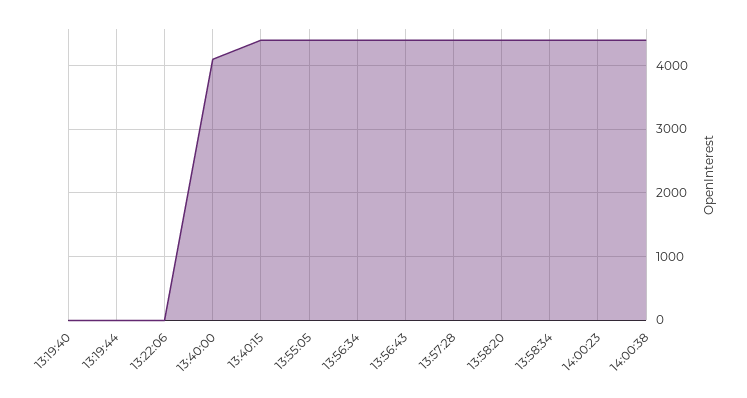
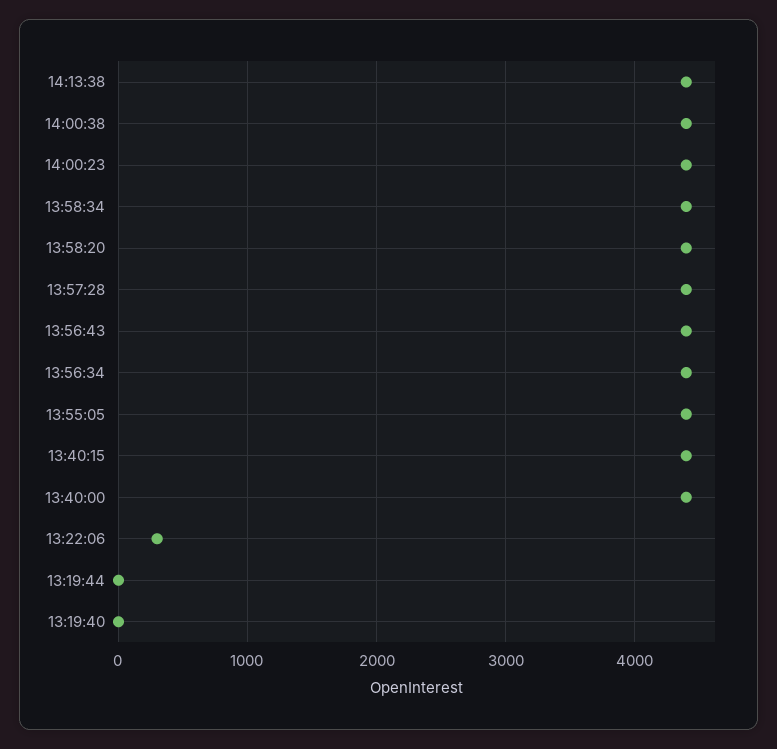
13:22:06: 0 -> 300
13:40:00: 4100 -> 4400
14:13:38: none -> 4400

